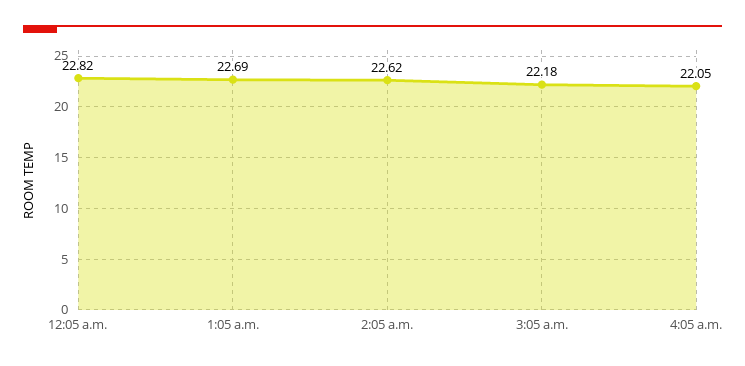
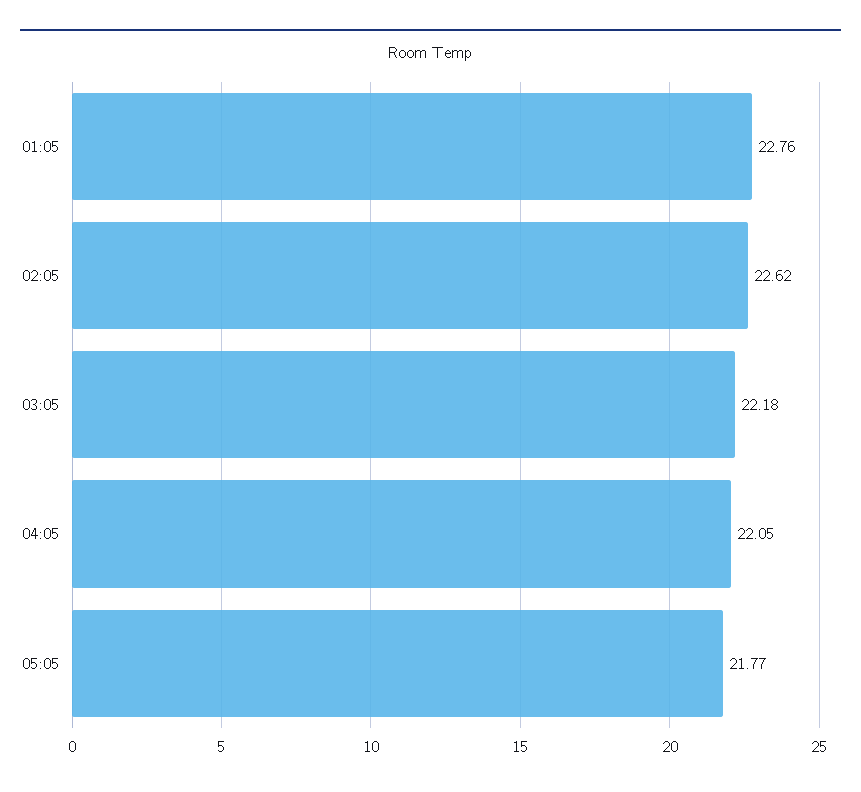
12:05 a.m.: 22.82 -> none
1:05 a.m.: 22.69 -> 22.76
05:05: none -> 21.77

